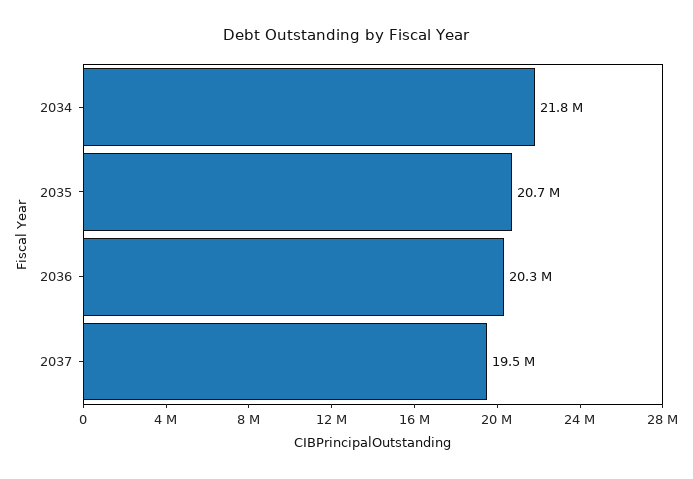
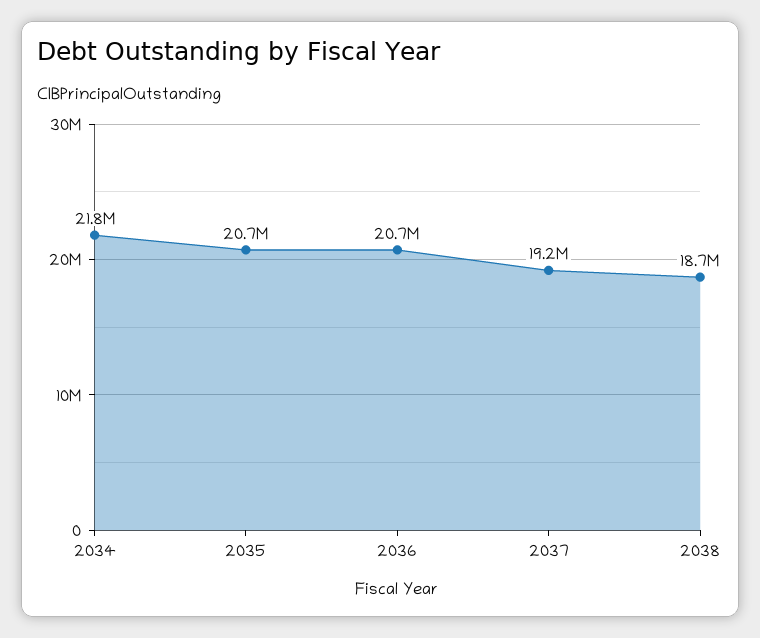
2036: 20300000 -> 20700000
2037: 19500000 -> 19200000
2038: none -> 18700000

